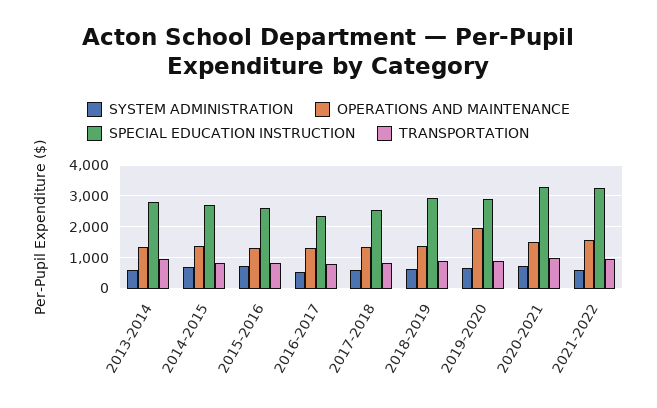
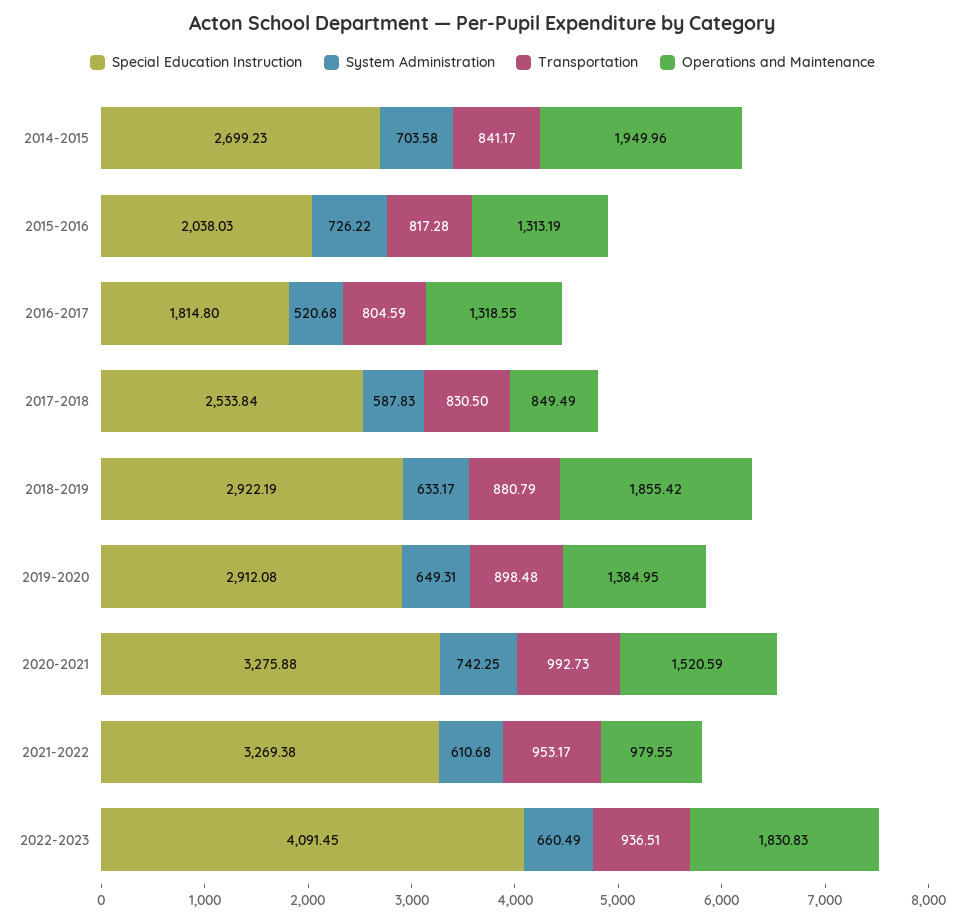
SYSTEM ADMINISTRATION, 2013-2014: 600 -> none
OPERATIONS AND MAINTENANCE, 2013-2014: 1400 -> none
SPECIAL EDUCATION INSTRUCTION, 2013-2014: 2800 -> none
TRANSPORTATION, 2013-2014: 1000 -> none
OPERATIONS AND MAINTENANCE, 2014-2015: 1400 -> 1949.96
SPECIAL EDUCATION INSTRUCTION, 2015-2016: 2600 -> 2038.03
SPECIAL EDUCATION INSTRUCTION, 2016-2017: 2400 -> 1814.8
OPERATIONS AND MAINTENANCE, 2017-2018: 1400 -> 849.49
OPERATIONS AND MAINTENANCE, 2018-2019: 1400 -> 1855.42
OPERATIONS AND MAINTENANCE, 2019-2020: 2000 -> 1384.95
OPERATIONS AND MAINTENANCE, 2021-2022: 1600 -> 979.55
SPECIAL EDUCATION INSTRUCTION, 2022-2023: none -> 4091.45
SYSTEM ADMINISTRATION, 2022-2023: none -> 660.49
TRANSPORTATION, 2022-2023: none -> 936.51
OPERATIONS AND MAINTENANCE, 2022-2023: none -> 1830.83

